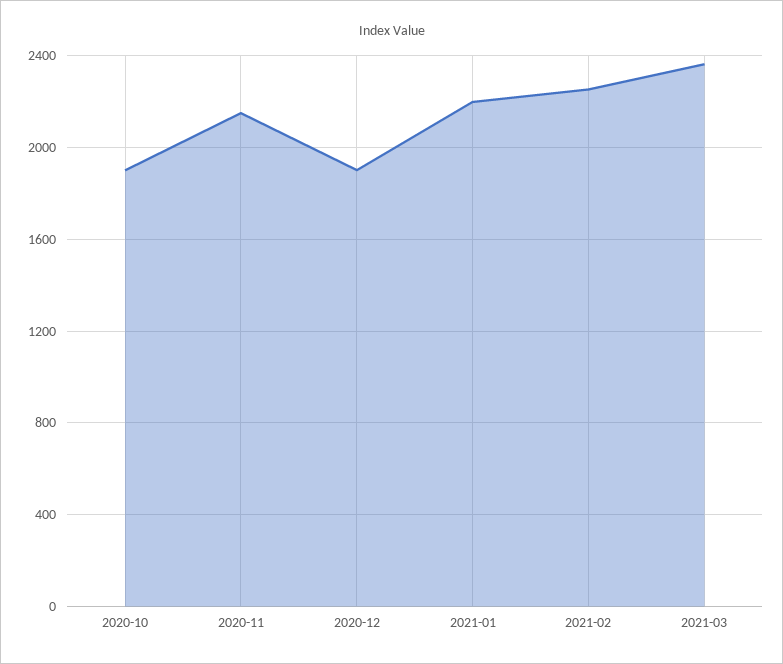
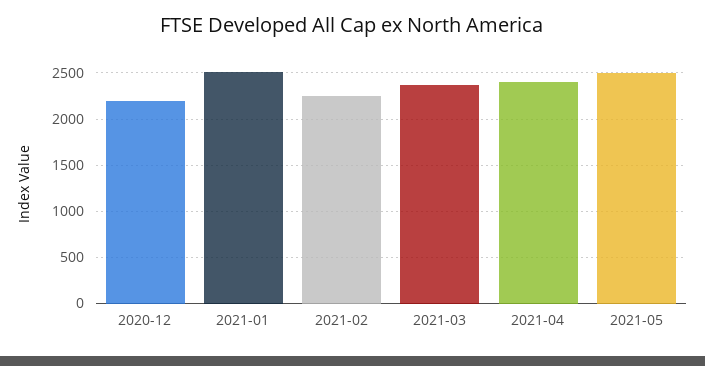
2020-10: 1900 -> none
2020-11: 2150 -> none
2020-12: 1900 -> 2200
2021-01: 2200 -> 2500
2021-04: none -> 2400
2021-05: none -> 2500

